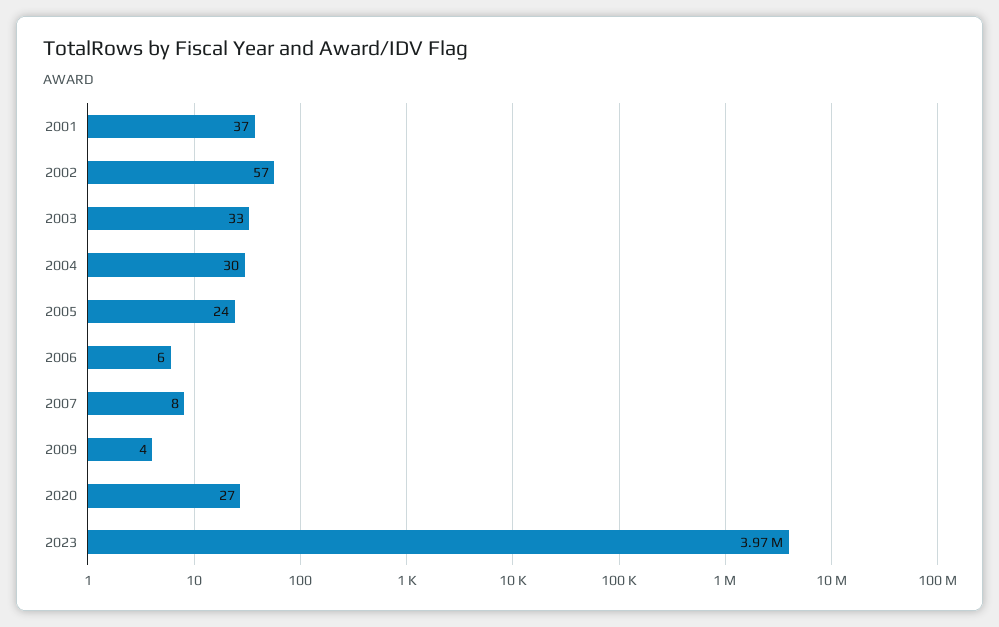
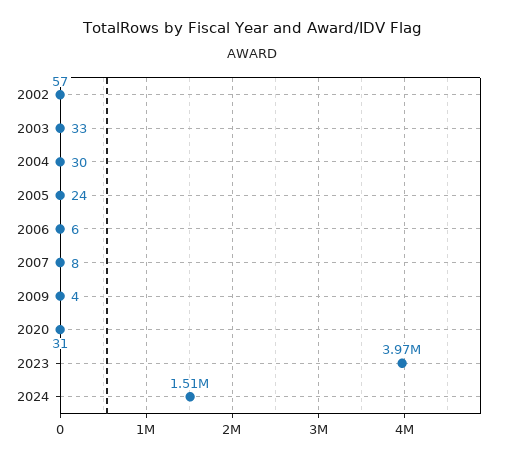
2001: 37 -> none
2020: 27 -> 31
2024: none -> 1510000

